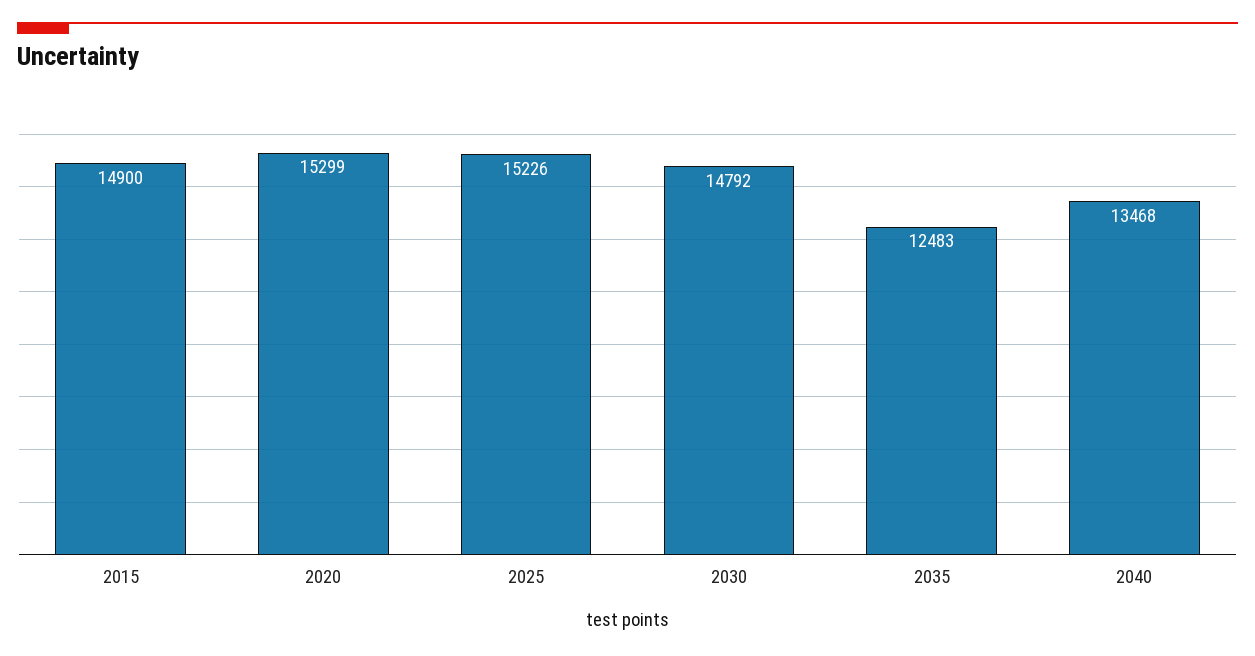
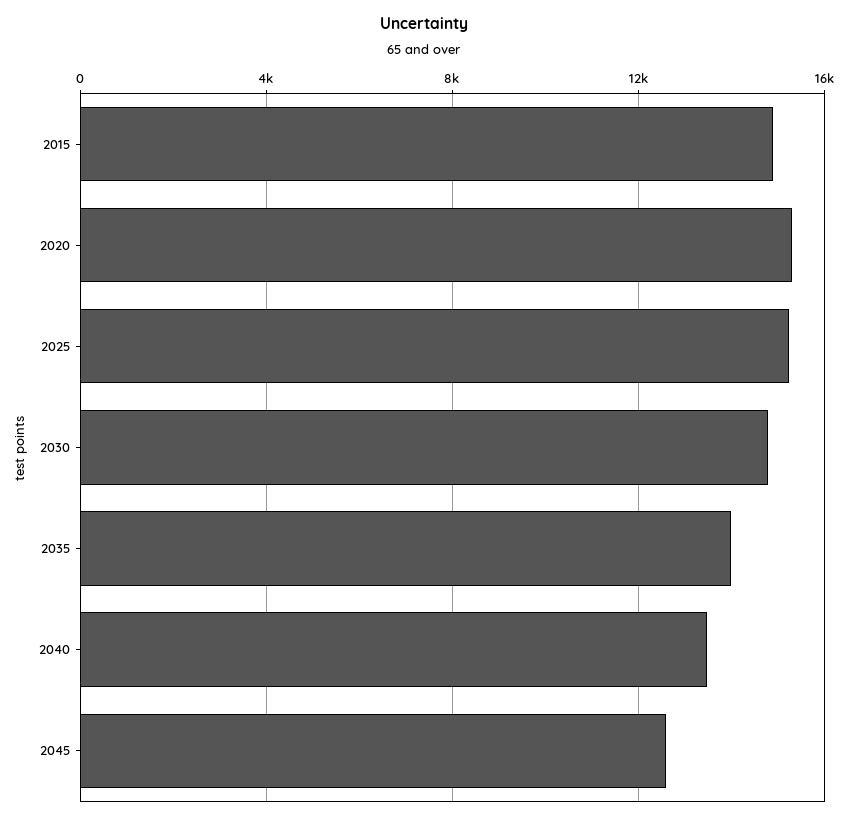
2035: 12483 -> 14000
2045: none -> 12500

